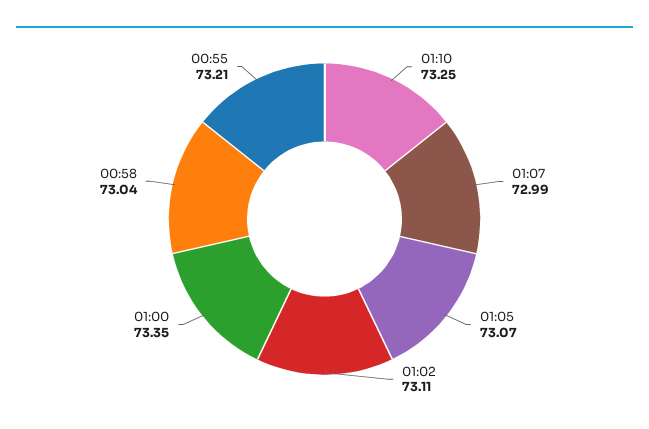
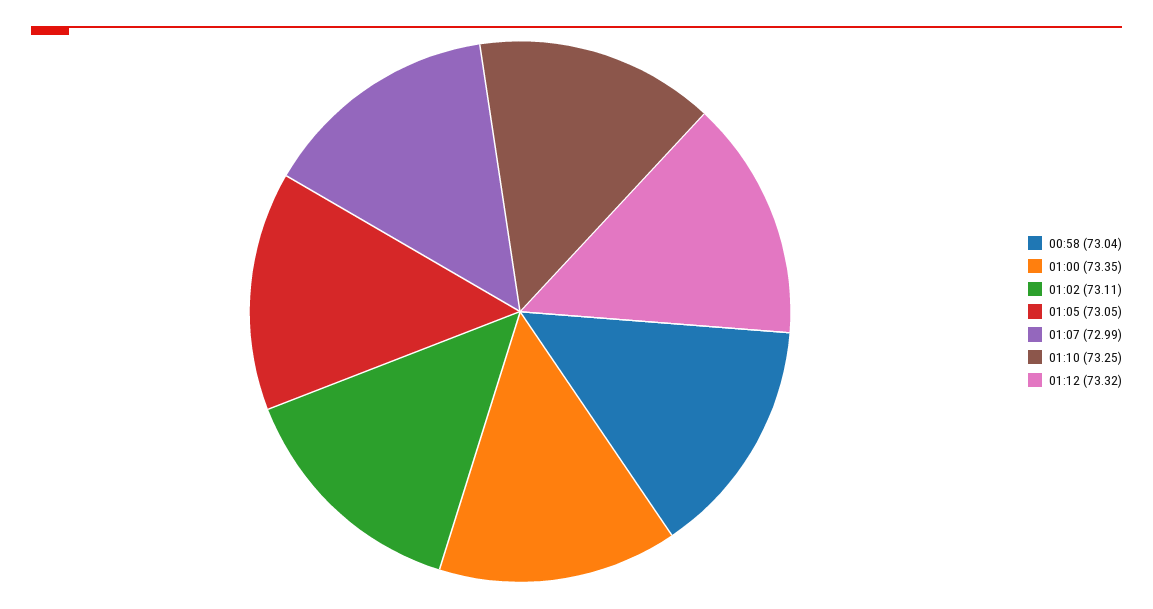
01:05: 73.07 -> 73.05
00:55: 73.21 -> none
01:12: none -> 73.32

